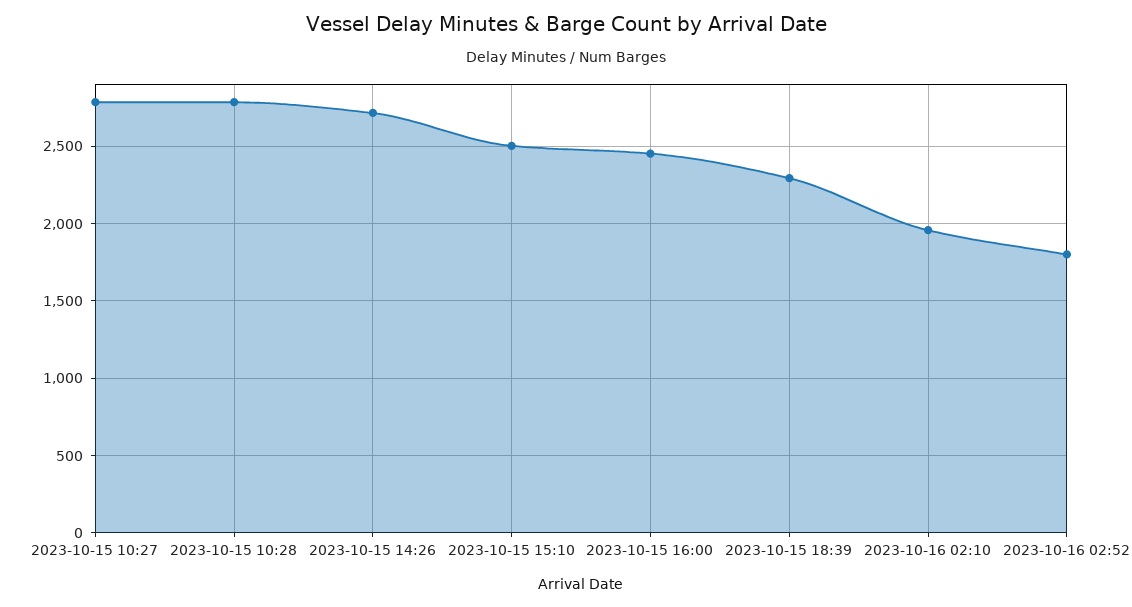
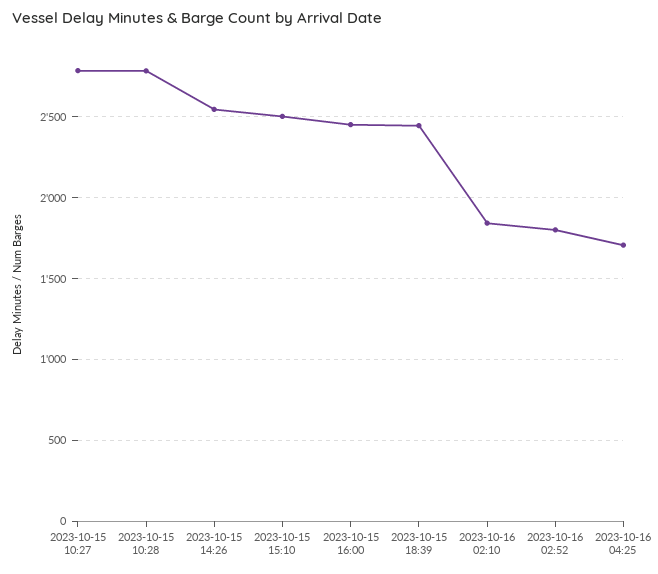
2023-10-15 14:26: 2700 -> 2550
2023-10-15 18:39: 2300 -> 2450
2023-10-16 02:10: 1950 -> 1850
2023-10-16 04:25: none -> 1700

